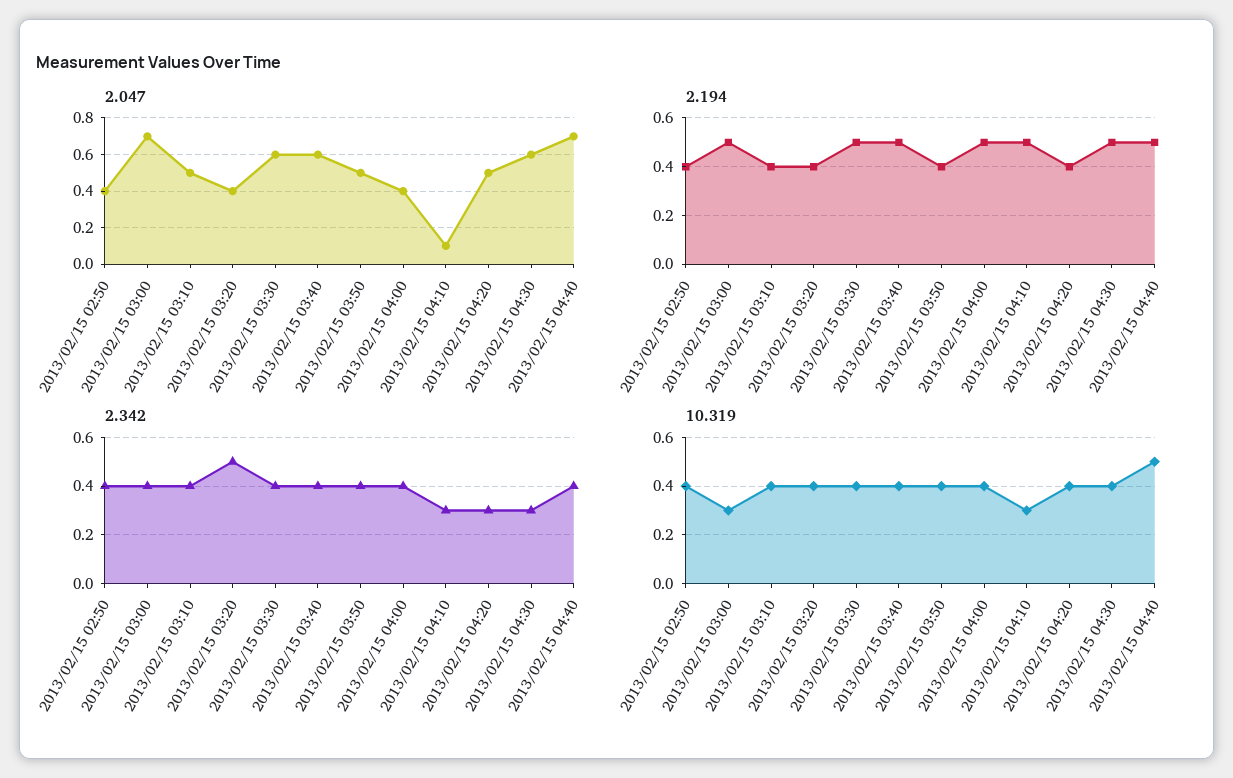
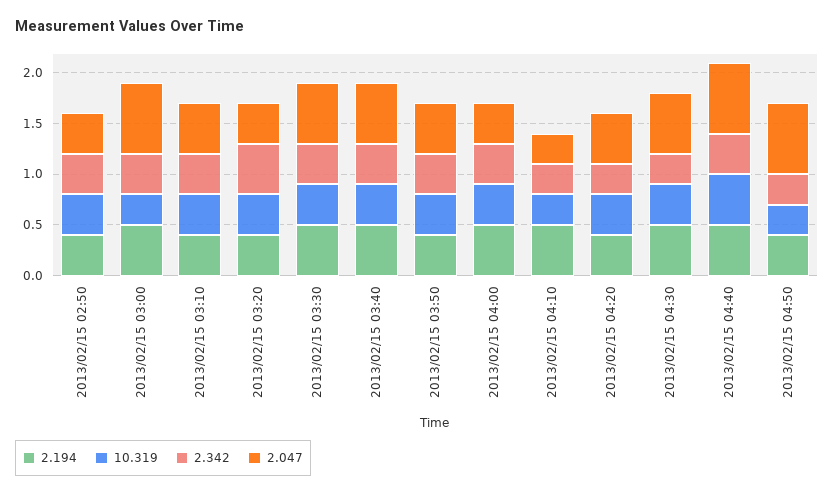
2.047, 2013/02/15 04:10: 0.1 -> 0.3
2.194, 2013/02/15 04:50: none -> 0.4
10.319, 2013/02/15 04:50: none -> 0.3
2.342, 2013/02/15 04:50: none -> 0.3
2.047, 2013/02/15 04:50: none -> 0.7

